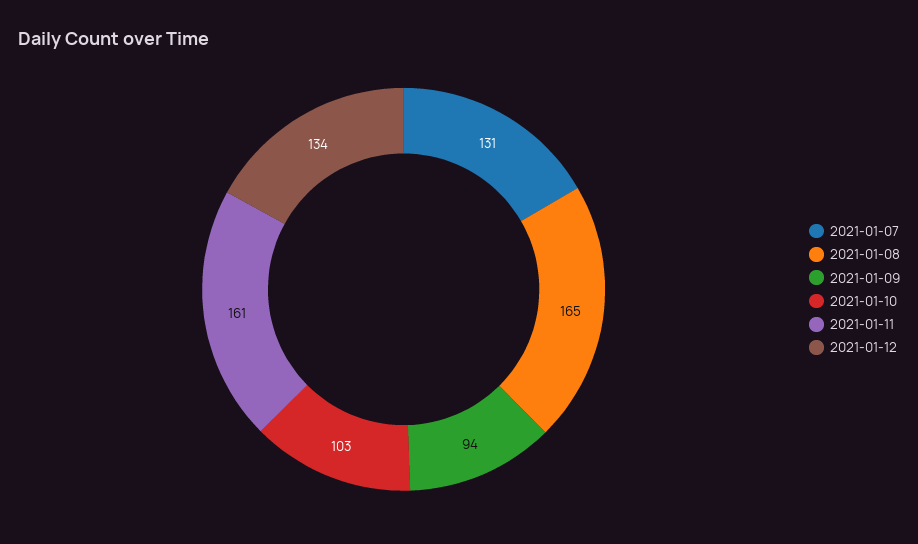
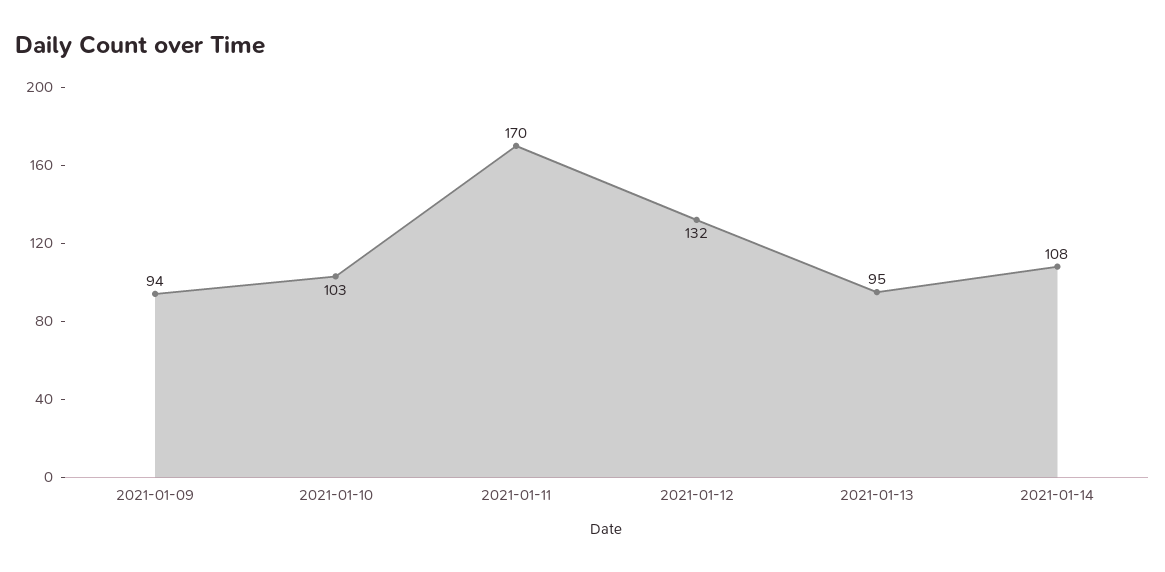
2021-01-07: 131 -> none
2021-01-08: 165 -> none
2021-01-11: 161 -> 170
2021-01-12: 134 -> 132
2021-01-13: none -> 95
2021-01-14: none -> 108

